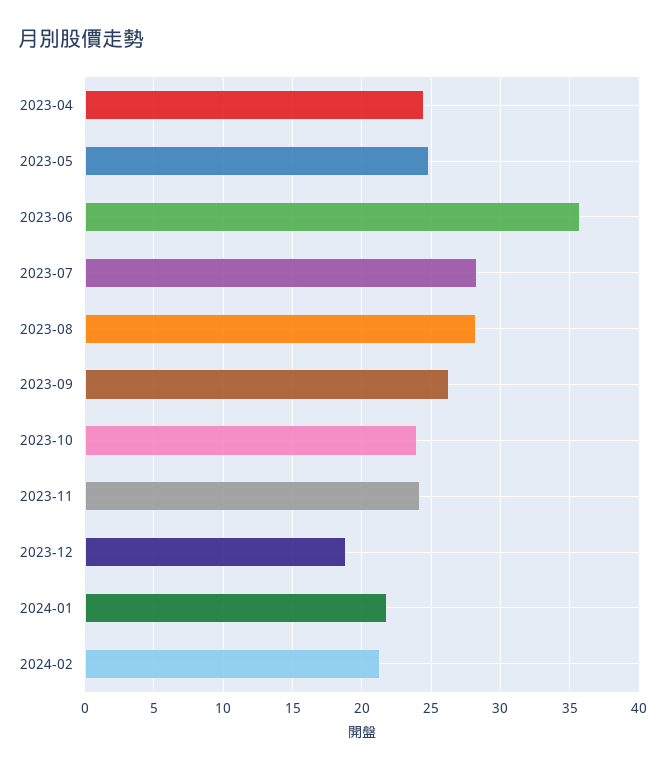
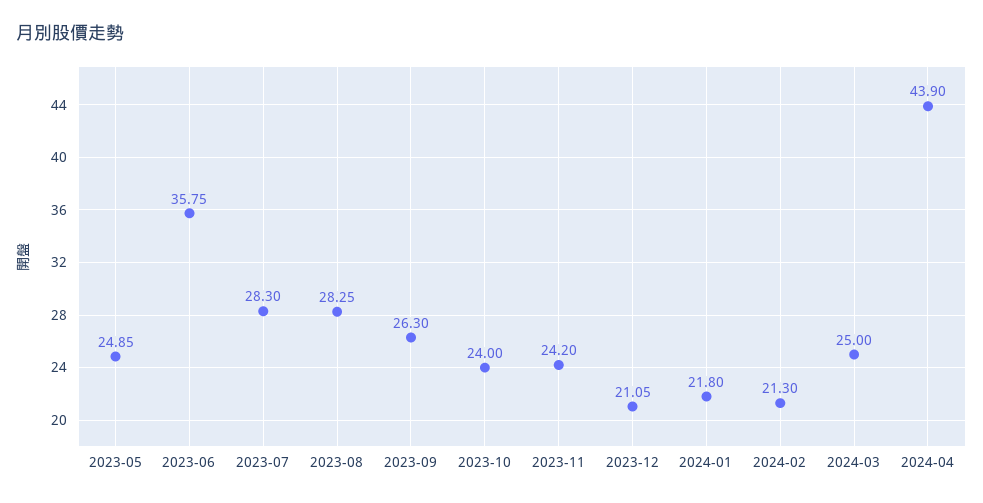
2023-04: 24.5 -> none
2023-12: 19 -> 21.05
2024-03: none -> 25
2024-04: none -> 43.9

